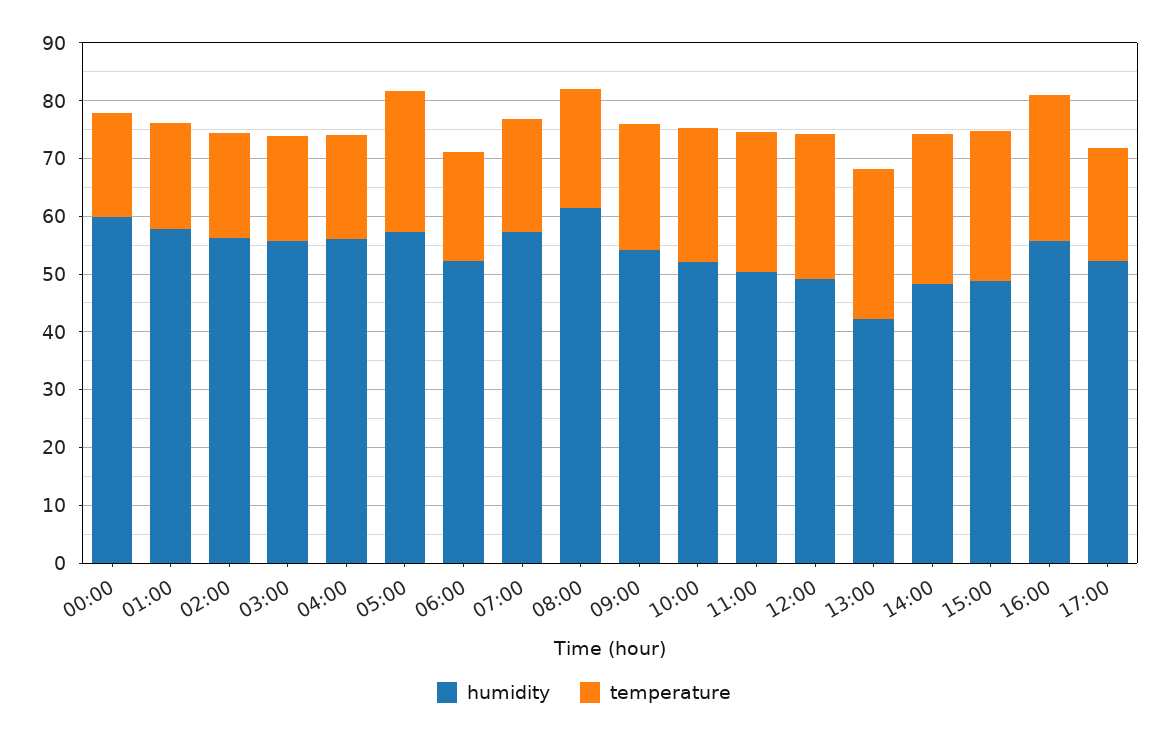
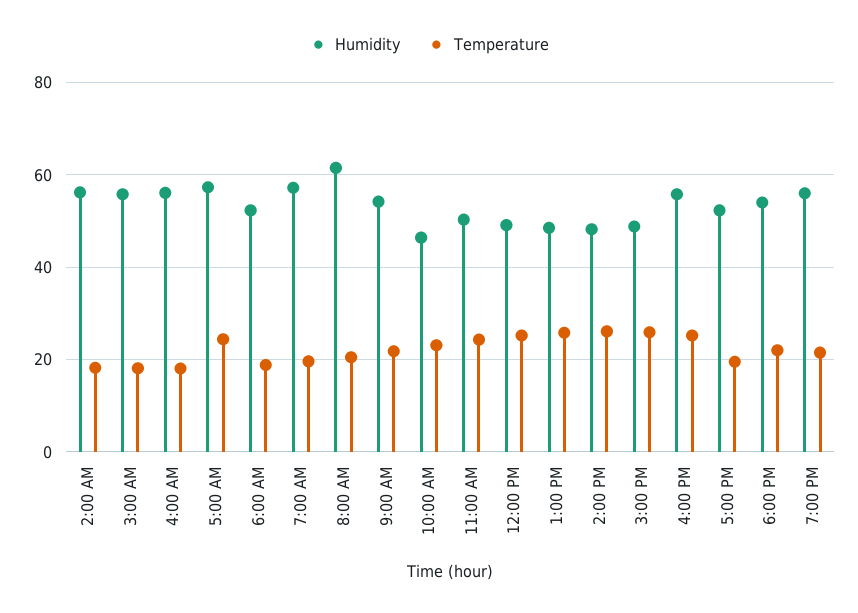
humidity, 00:00: 60 -> none
temperature, 00:00: 18 -> none
humidity, 01:00: 58 -> none
temperature, 01:00: 18 -> none
humidity, 10:00: 52 -> 46
humidity, 13:00: 42 -> 48
humidity, 6:00 PM: none -> 54
temperature, 6:00 PM: none -> 22
humidity, 7:00 PM: none -> 56
temperature, 7:00 PM: none -> 22

